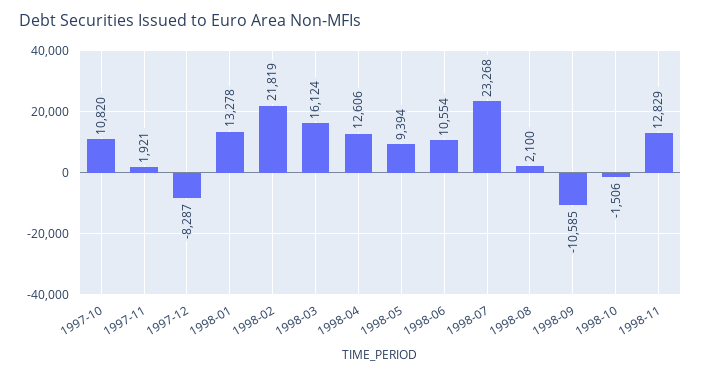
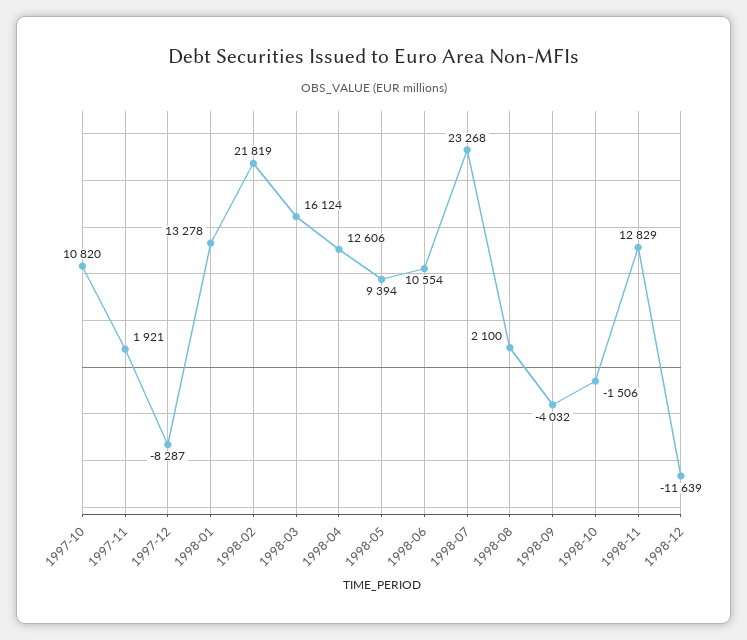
1998-09: -10585 -> -4032
1998-12: none -> -11639

